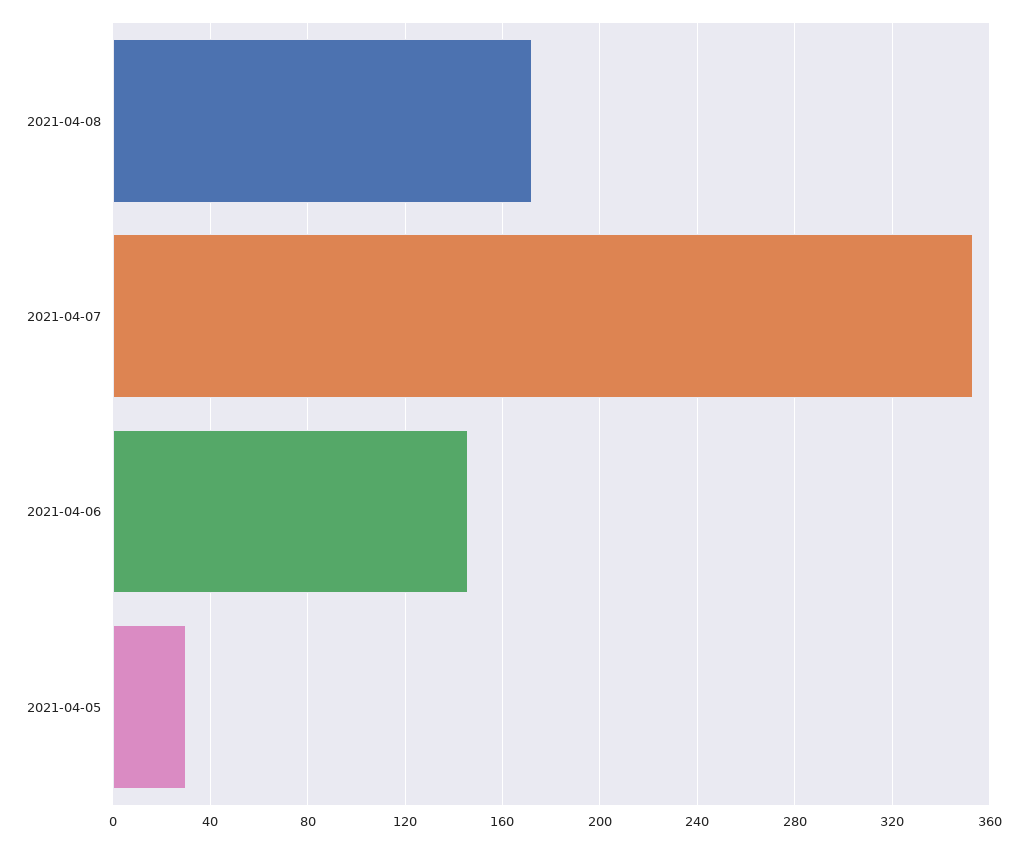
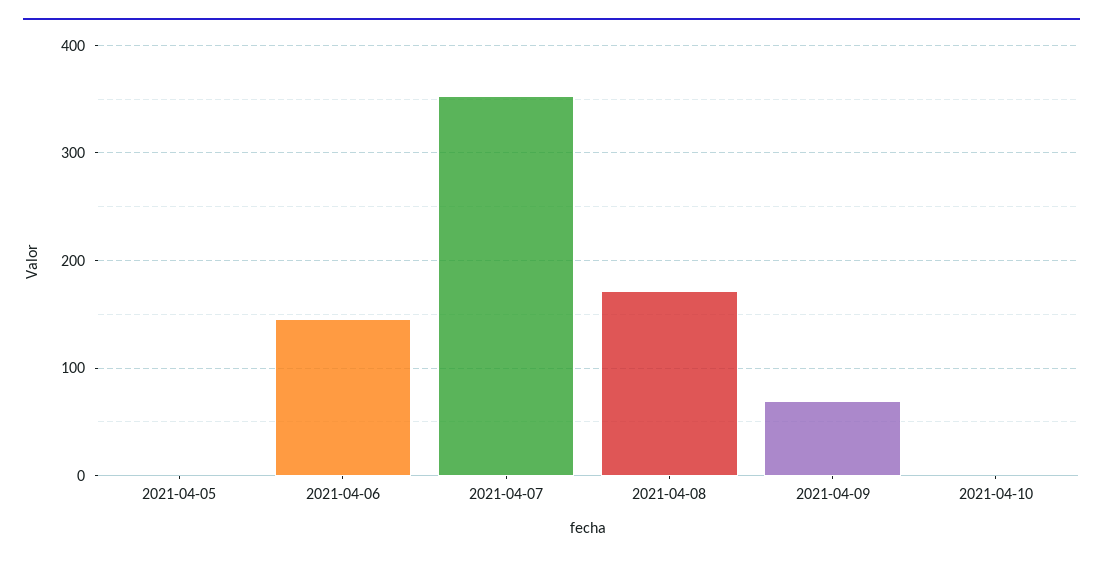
2021-04-05: 30 -> 0
2021-04-09: none -> 70
2021-04-10: none -> 0

